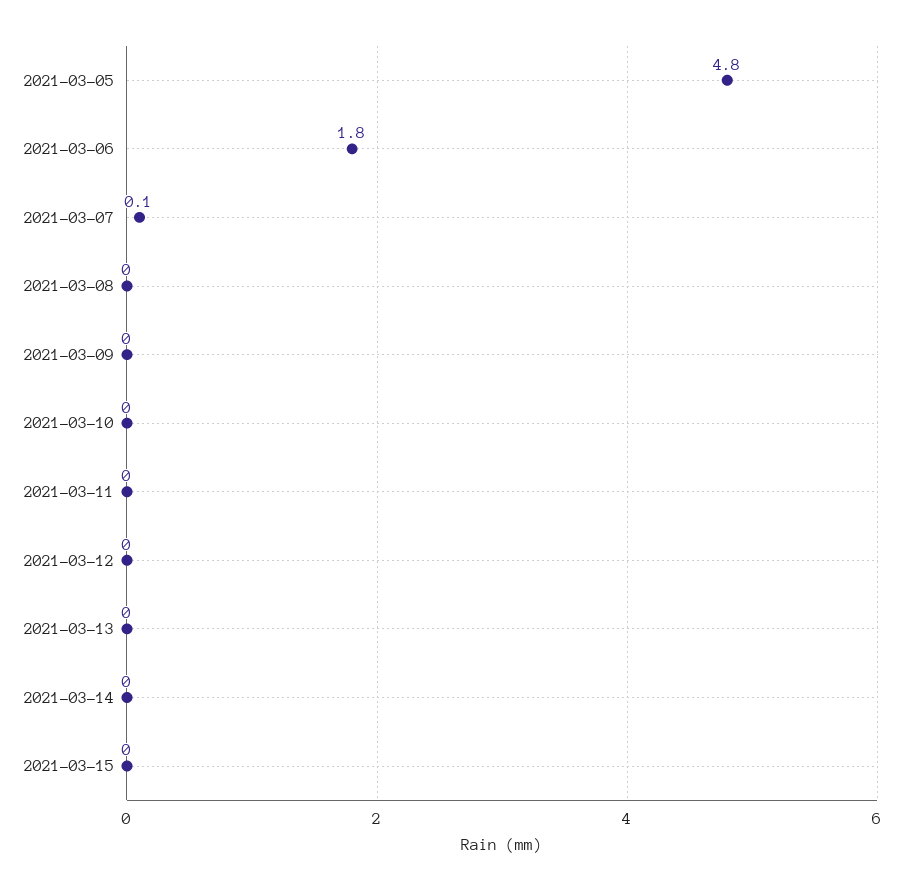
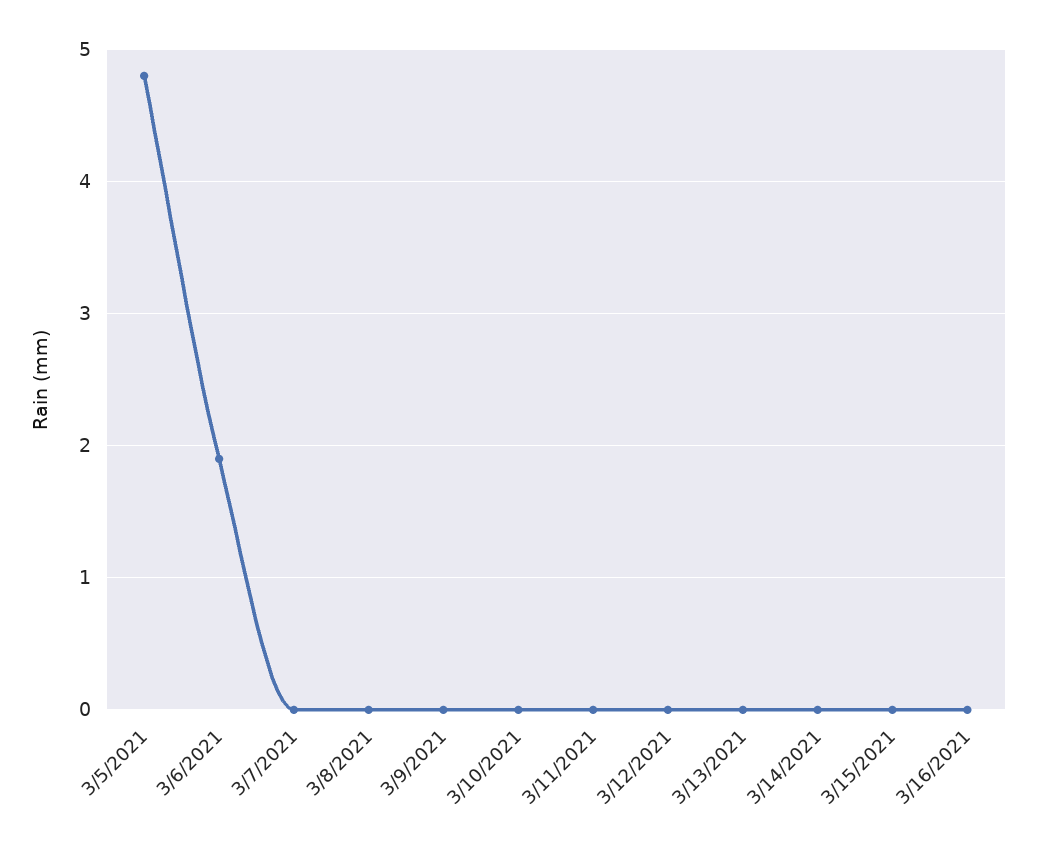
2021-03-06: 1.8 -> 1.9
2021-03-07: 0.1 -> 0
3/16/2021: none -> 0

